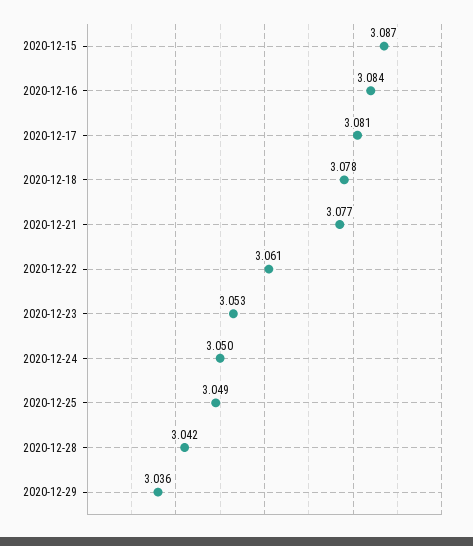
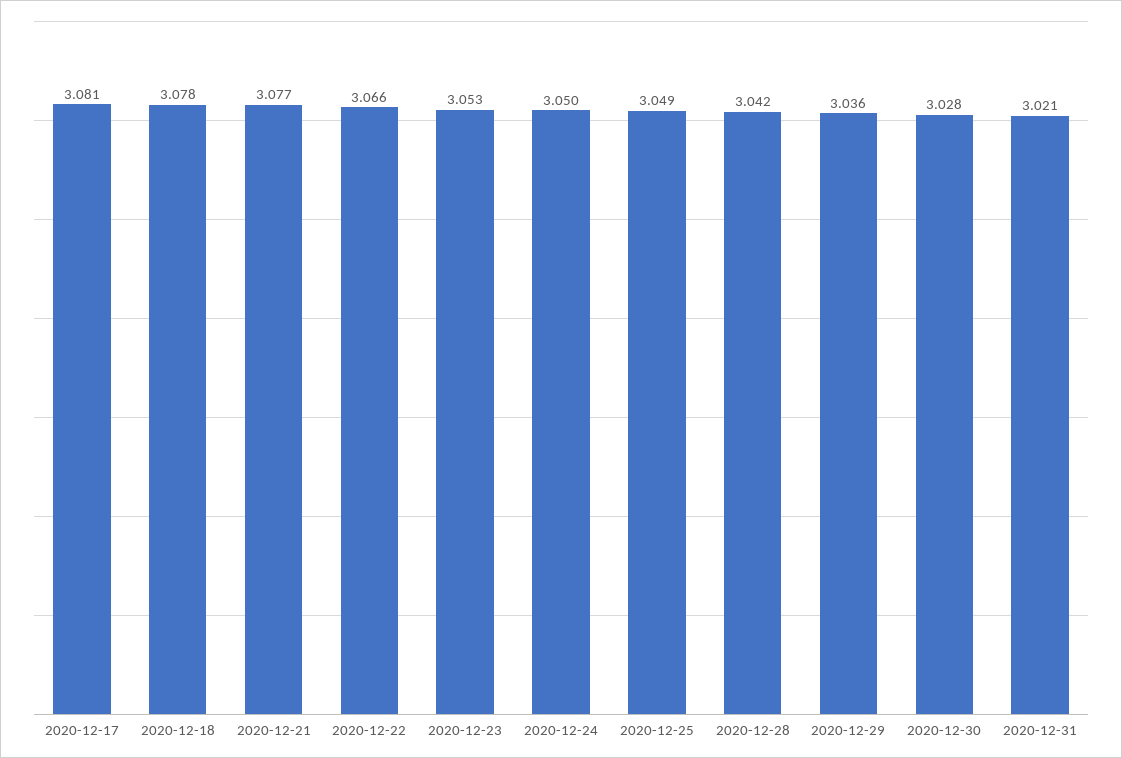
2020-12-15: 3.087 -> none
2020-12-16: 3.084 -> none
2020-12-22: 3.061 -> 3.066
2020-12-30: none -> 3.028
2020-12-31: none -> 3.021

